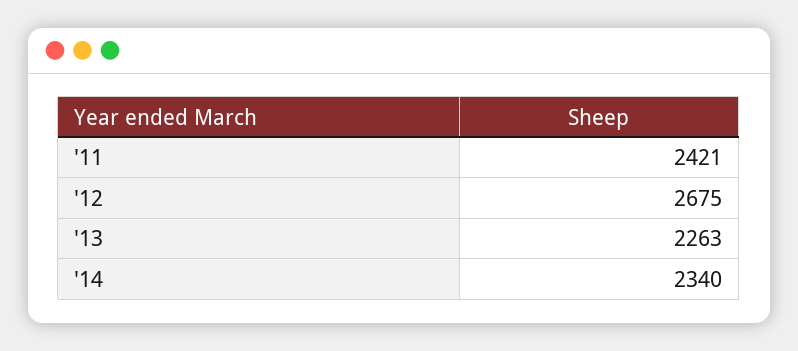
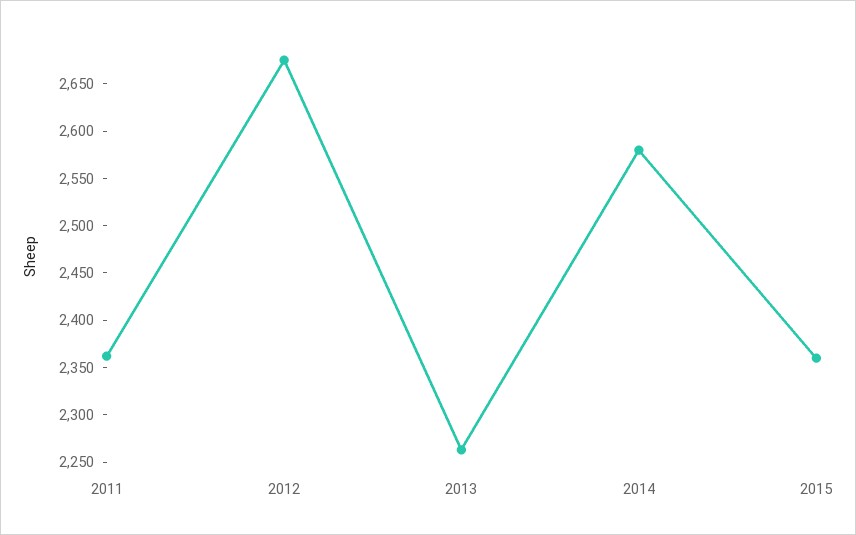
'11: 2421 -> 2360
'14: 2340 -> 2580
2015: none -> 2360

